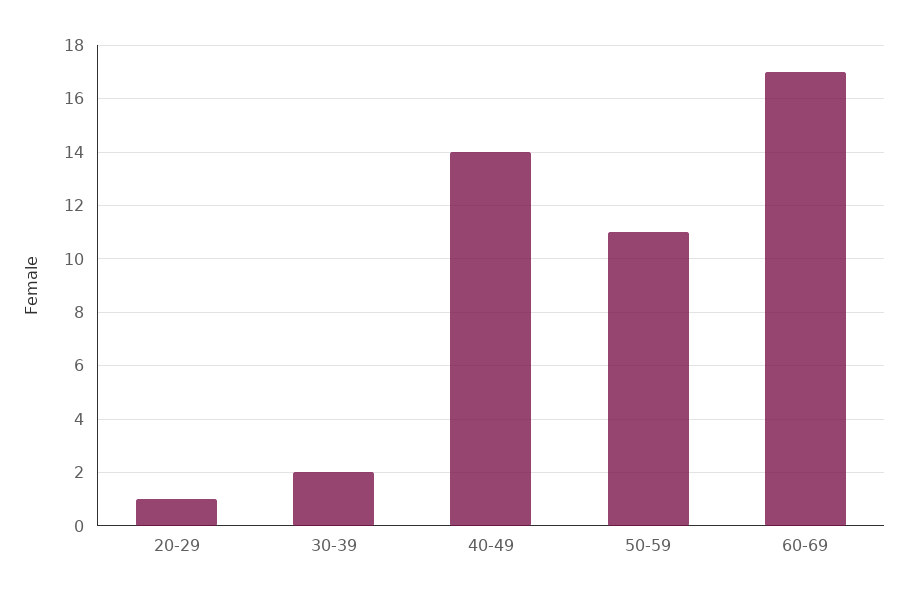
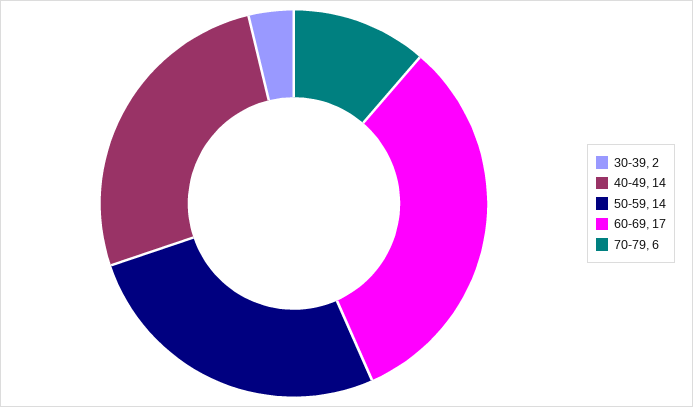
20-29: 1 -> none
50-59: 11 -> 14
70-79: none -> 6

